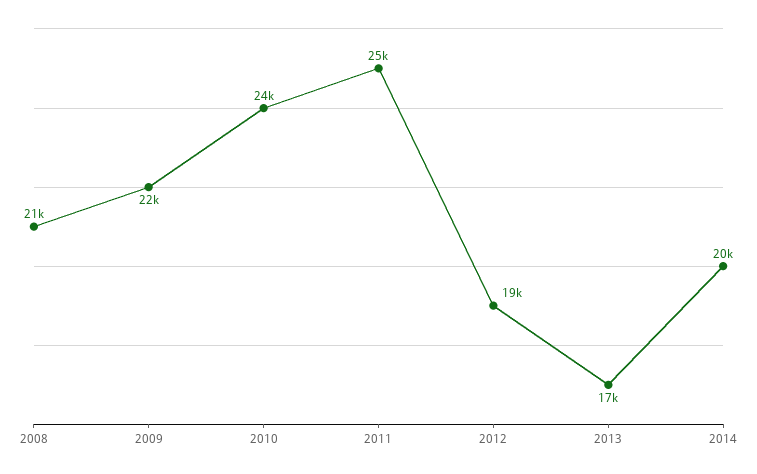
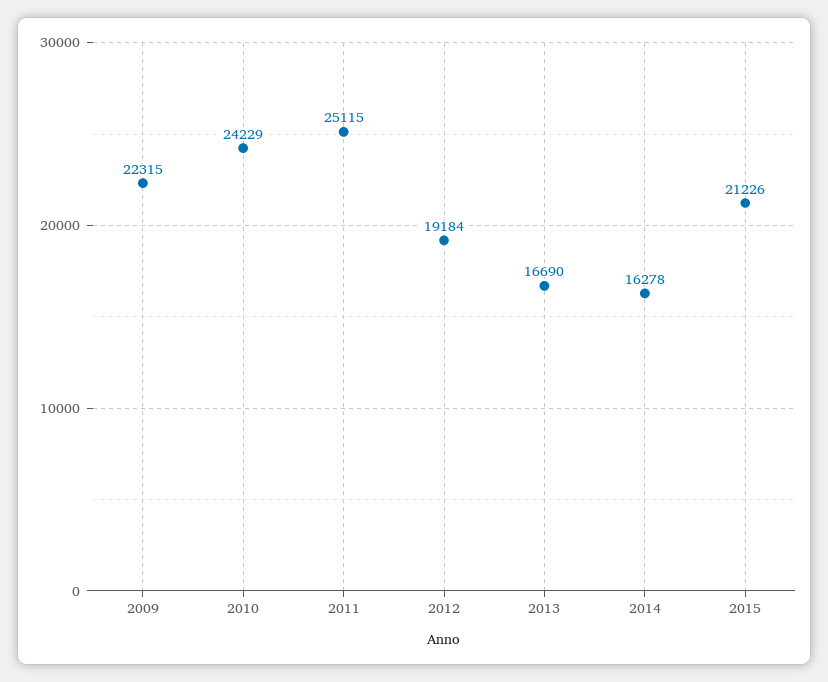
2008: 21000 -> none
2014: 20000 -> 16278
2015: none -> 21226

